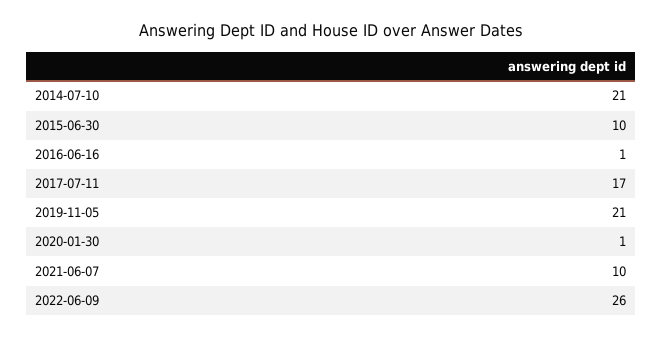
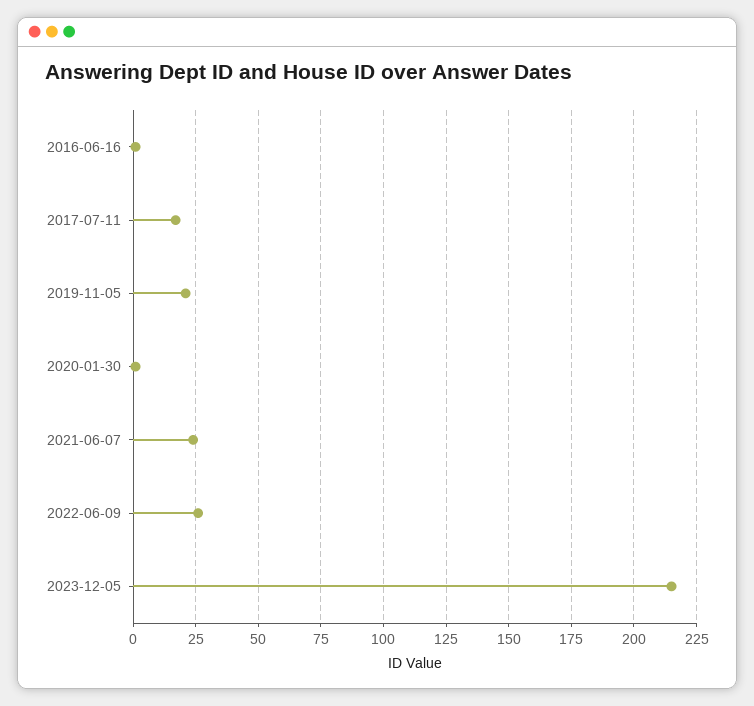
2014-07-10: 21 -> none
2015-06-30: 10 -> none
2021-06-07: 10 -> 25
2023-12-05: none -> 215

